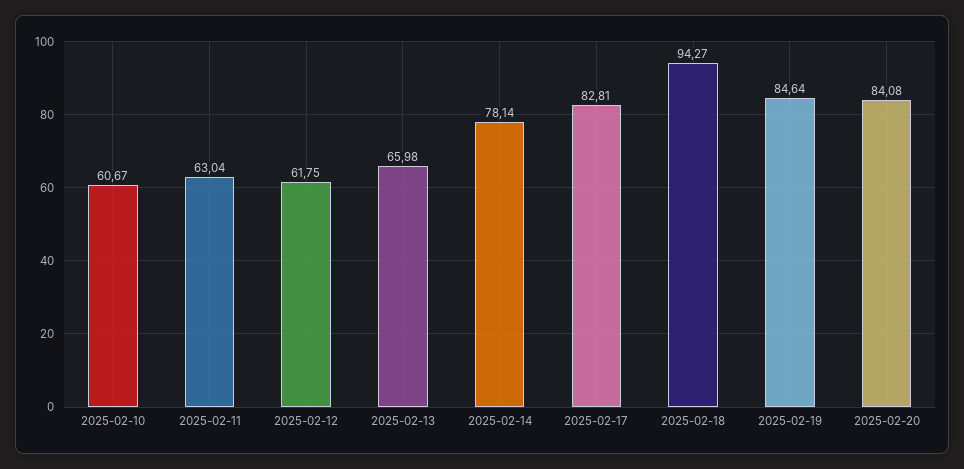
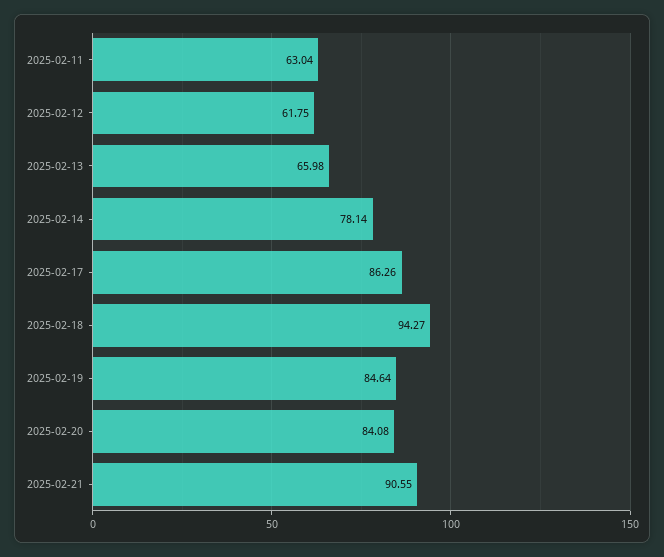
2025-02-10: 60.67 -> none
2025-02-17: 82.81 -> 86.26
2025-02-21: none -> 90.55

